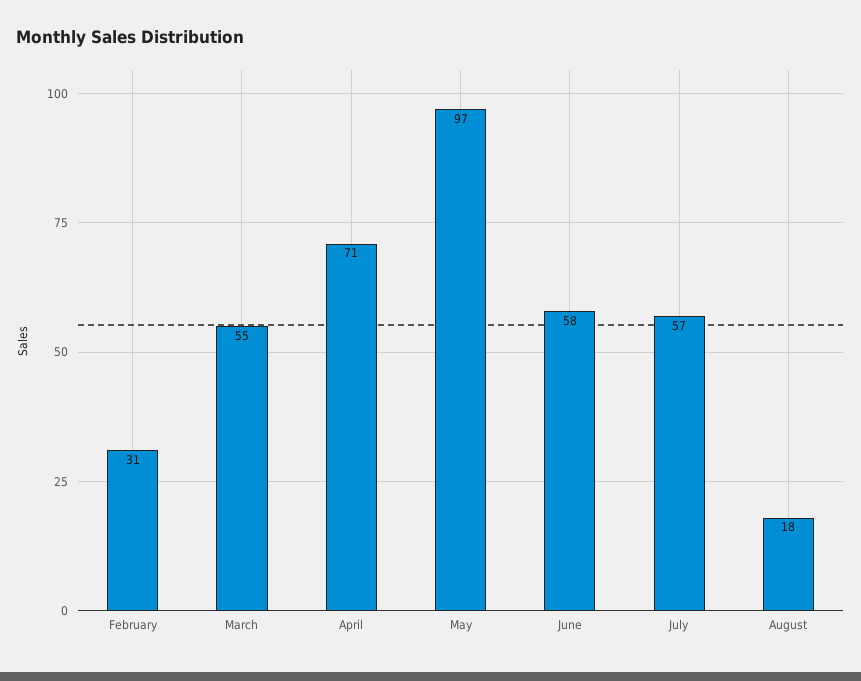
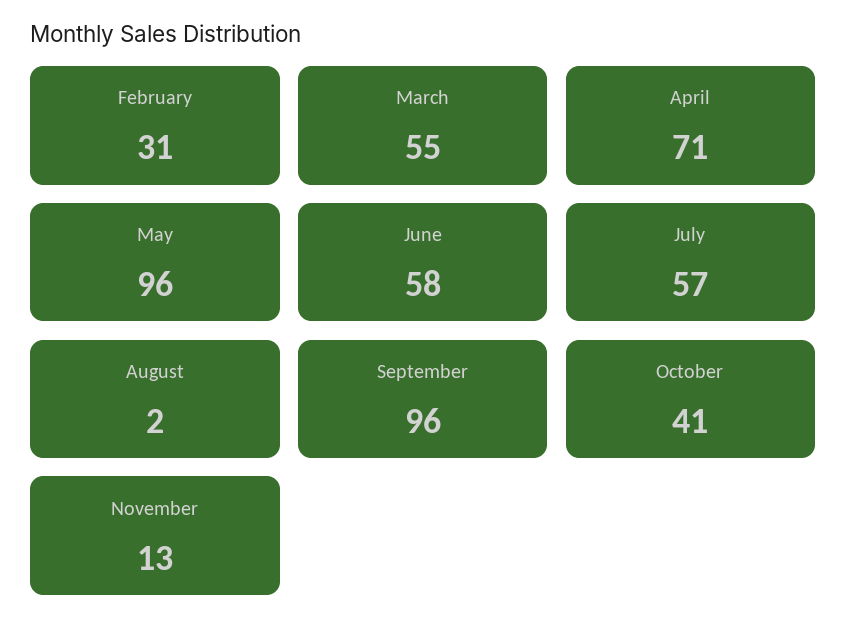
May: 97 -> 96
August: 18 -> 2
September: none -> 96
October: none -> 41
November: none -> 13

